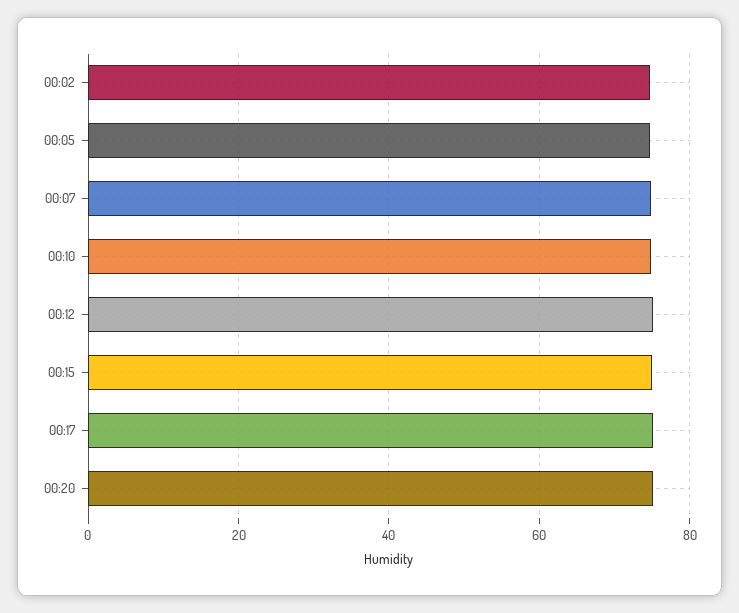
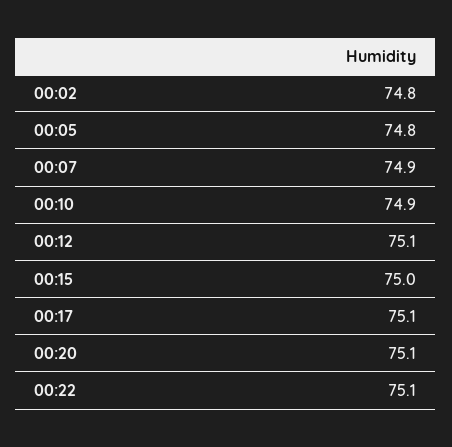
00:22: none -> 75.1

